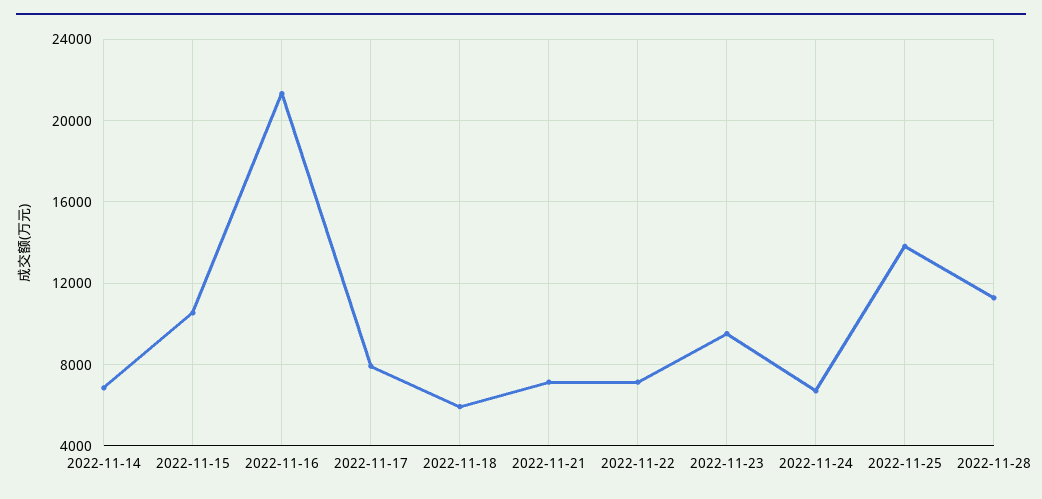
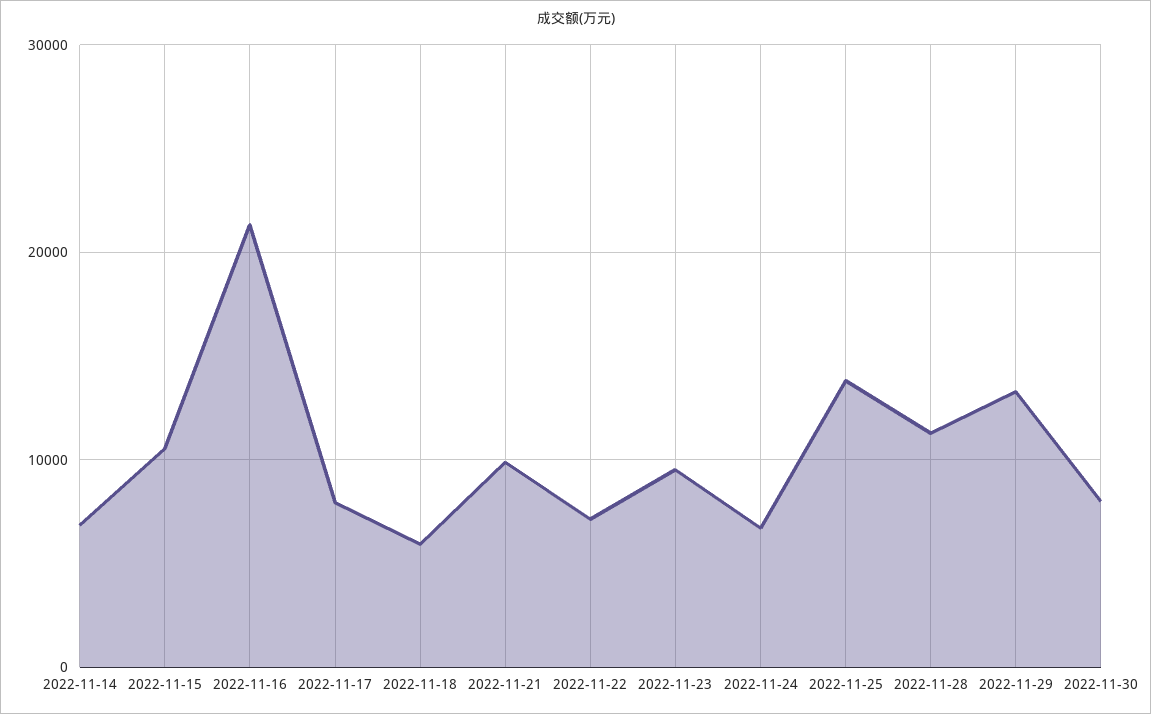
2022-11-21: 7000 -> 10000
2022-11-29: none -> 13000
2022-11-30: none -> 8000

